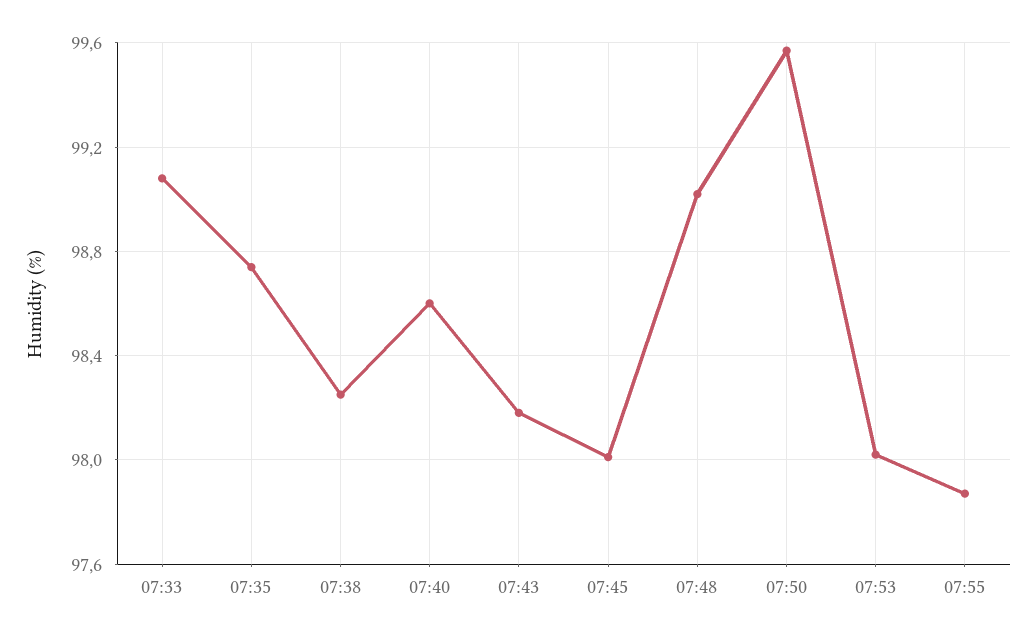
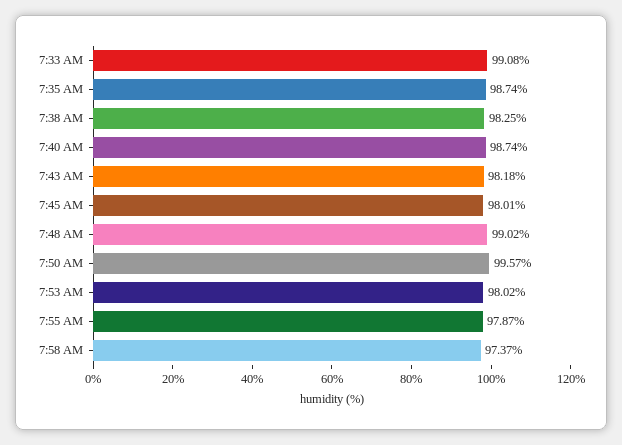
07:40: 98.6 -> 98.74
7:58 AM: none -> 97.37

